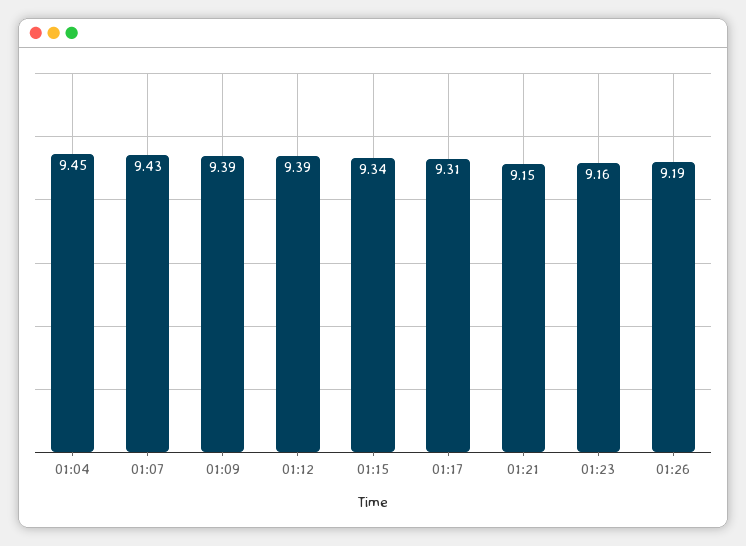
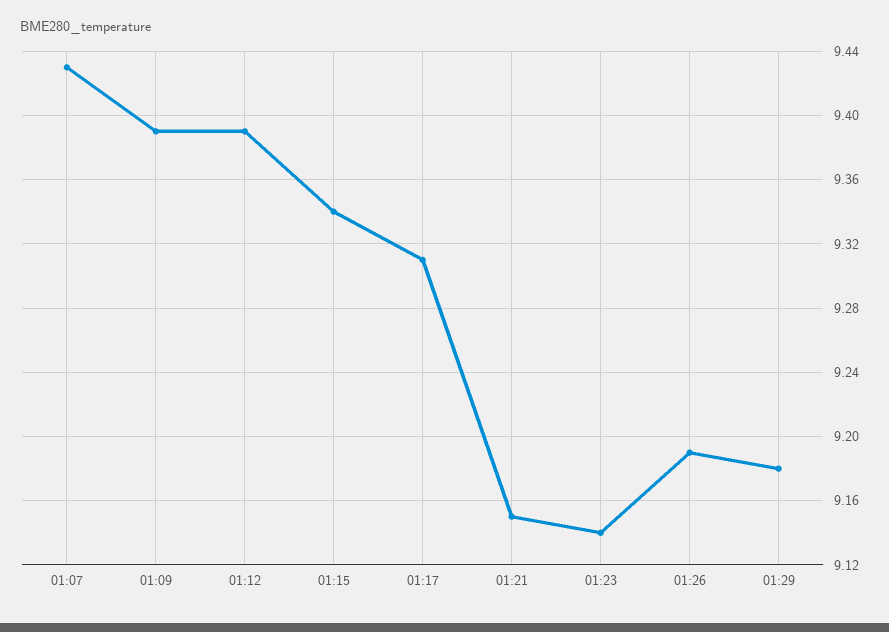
01:04: 9.45 -> none
01:23: 9.16 -> 9.14
01:29: none -> 9.18

